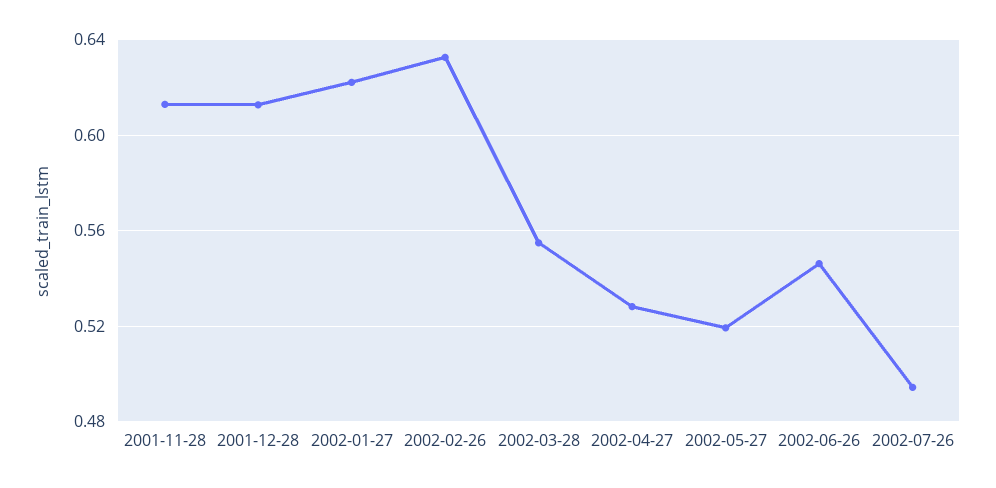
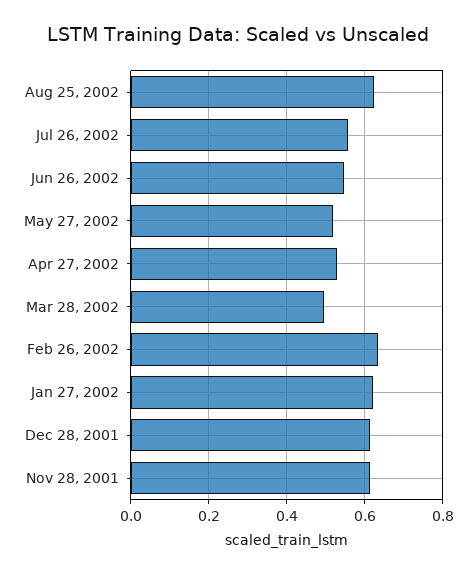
2002-03-28: 0.555 -> 0.5
2002-07-26: 0.495 -> 0.56
Aug 25, 2002: none -> 0.62

